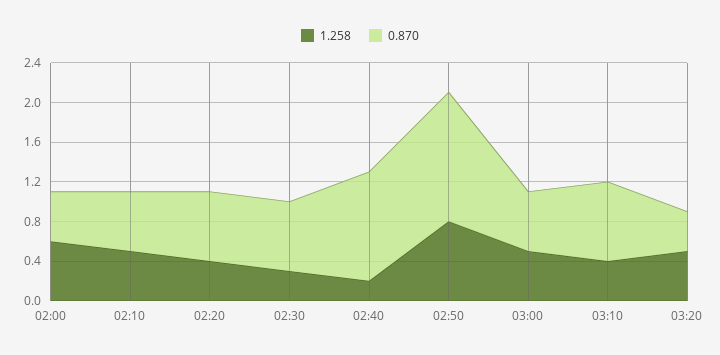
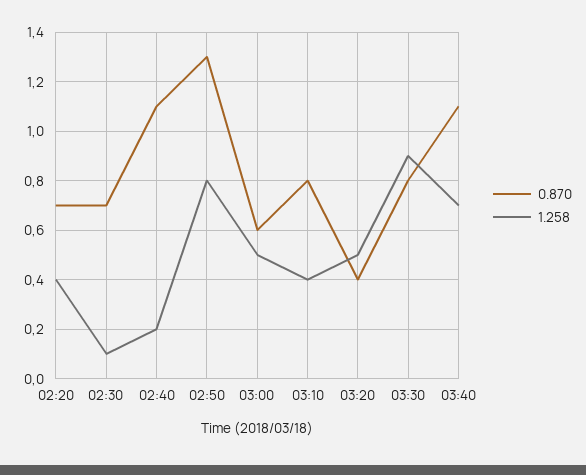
1.258, 02:00: 0.6 -> none
0.870, 02:00: 0.5 -> none
1.258, 02:10: 0.5 -> none
0.870, 02:10: 0.6 -> none
1.258, 02:30: 0.3 -> 0.1
0.870, 03:30: none -> 0.8
1.258, 03:30: none -> 0.9
0.870, 03:40: none -> 1.1
1.258, 03:40: none -> 0.7

